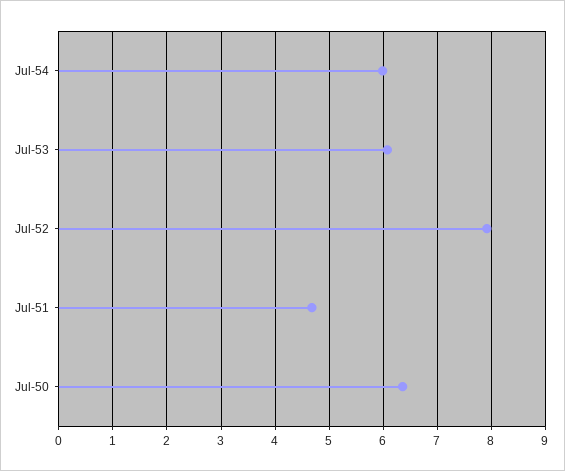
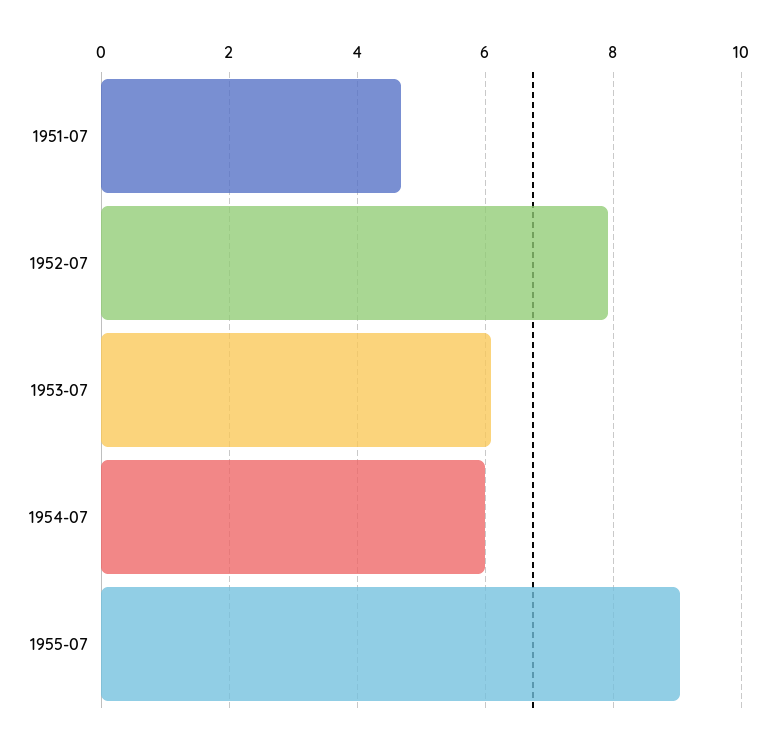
Jul-50: 6.4 -> none
1955-07: none -> 9

